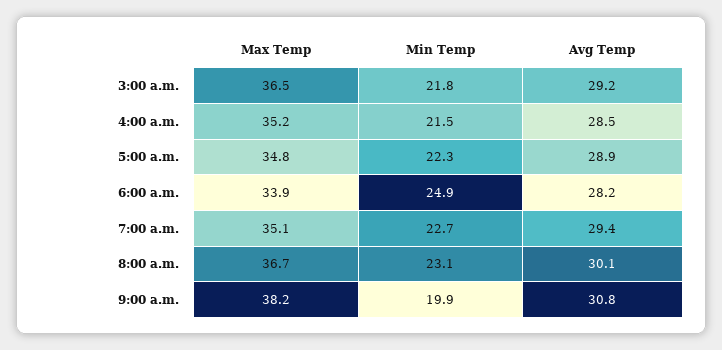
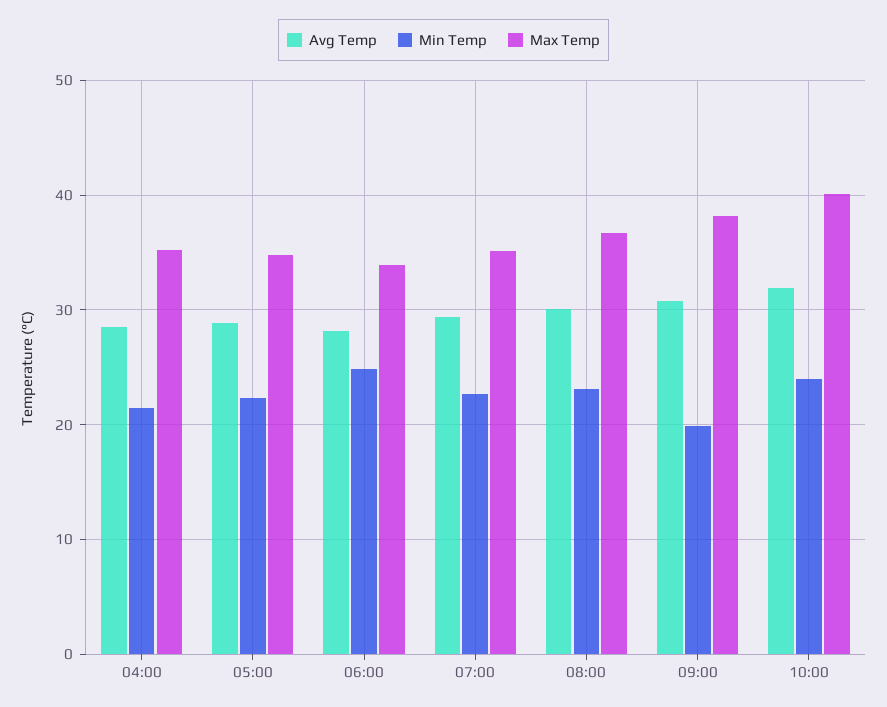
Max Temp, 3:00 a.m.: 36.5 -> none
Min Temp, 3:00 a.m.: 21.8 -> none
Avg Temp, 3:00 a.m.: 29.2 -> none
Avg Temp, 10:00: none -> 32
Min Temp, 10:00: none -> 24
Max Temp, 10:00: none -> 40

